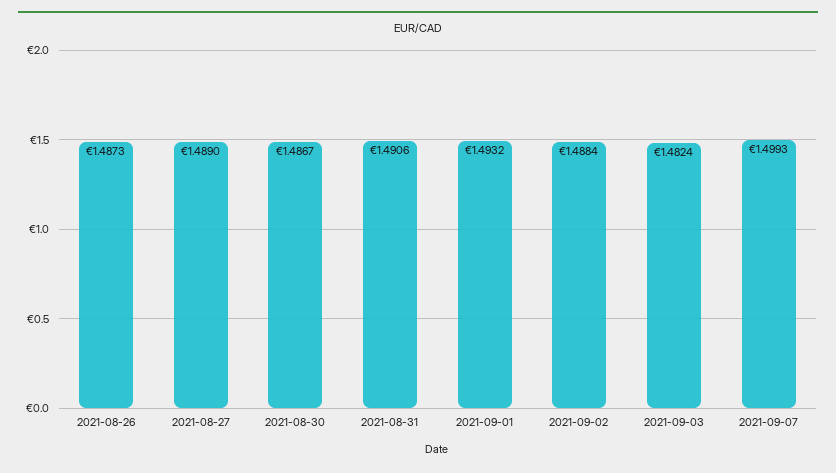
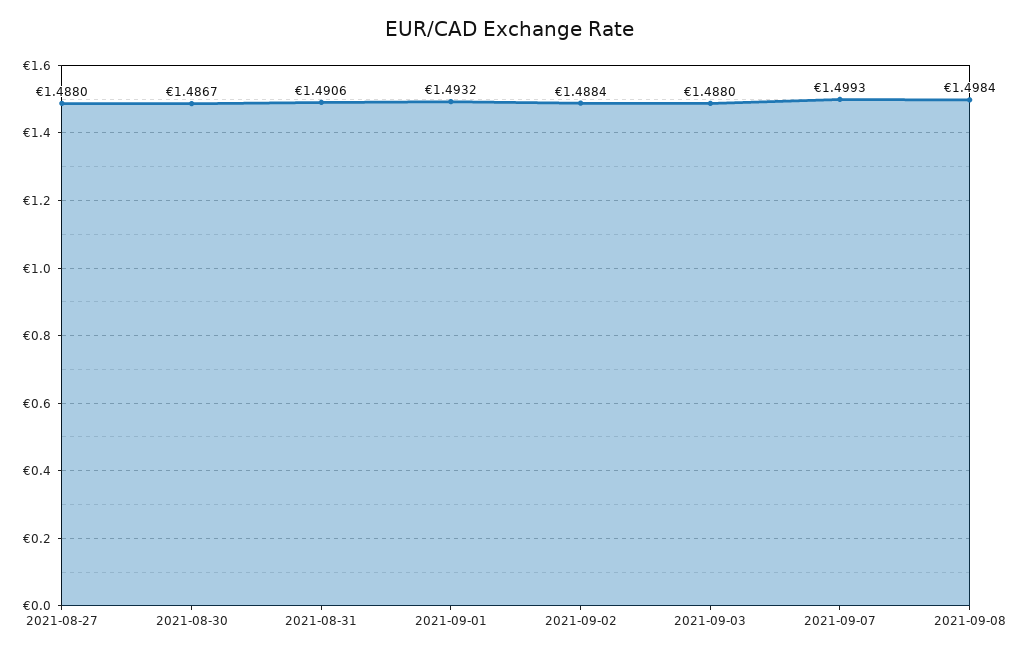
2021-08-26: 1.4873 -> none
2021-08-27: 1.489 -> 1.488
2021-09-03: 1.4824 -> 1.488
2021-09-08: none -> 1.4984

